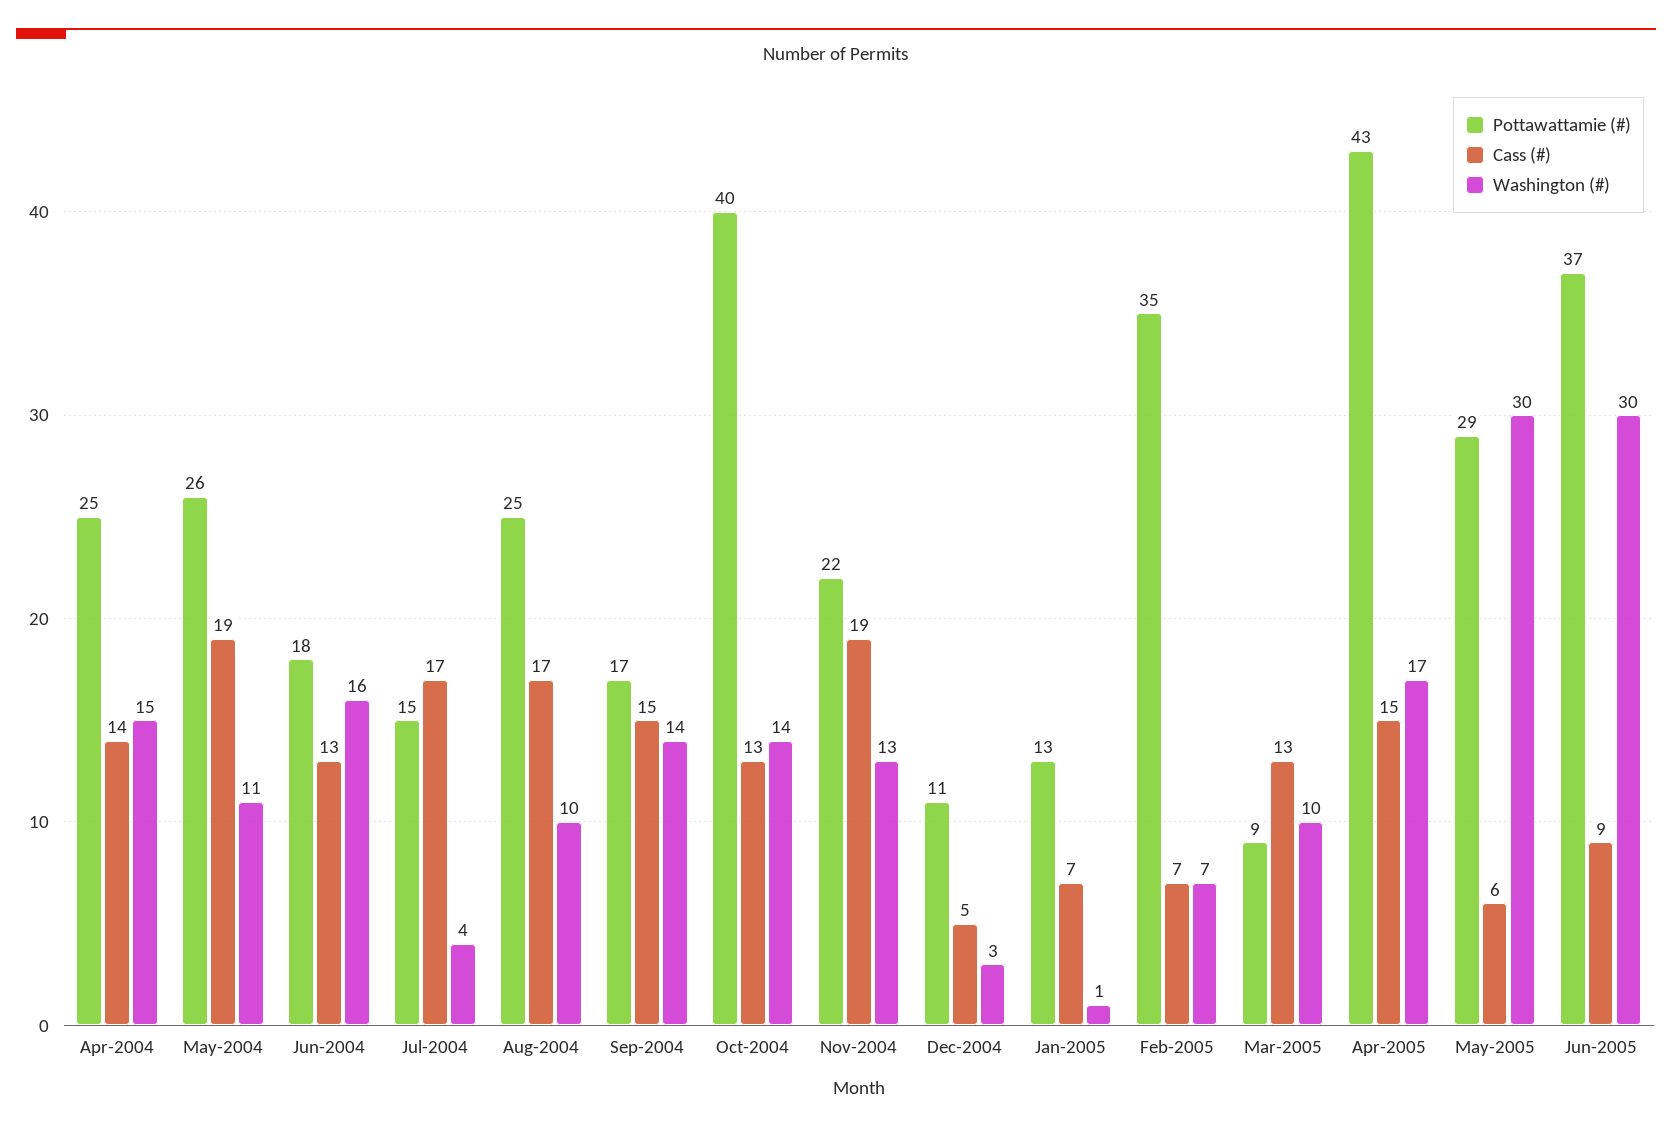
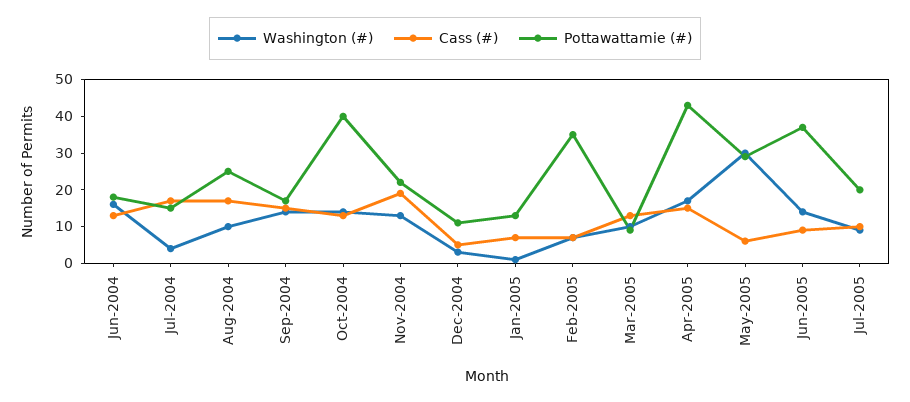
Pottawattamie (#), Apr-2004: 25 -> none
Cass (#), Apr-2004: 14 -> none
Washington (#), Apr-2004: 15 -> none
Pottawattamie (#), May-2004: 26 -> none
Cass (#), May-2004: 19 -> none
Washington (#), May-2004: 11 -> none
Washington (#), Jun-2005: 30 -> 15
Washington (#), Jul-2005: none -> 10
Cass (#), Jul-2005: none -> 10
Pottawattamie (#), Jul-2005: none -> 20

